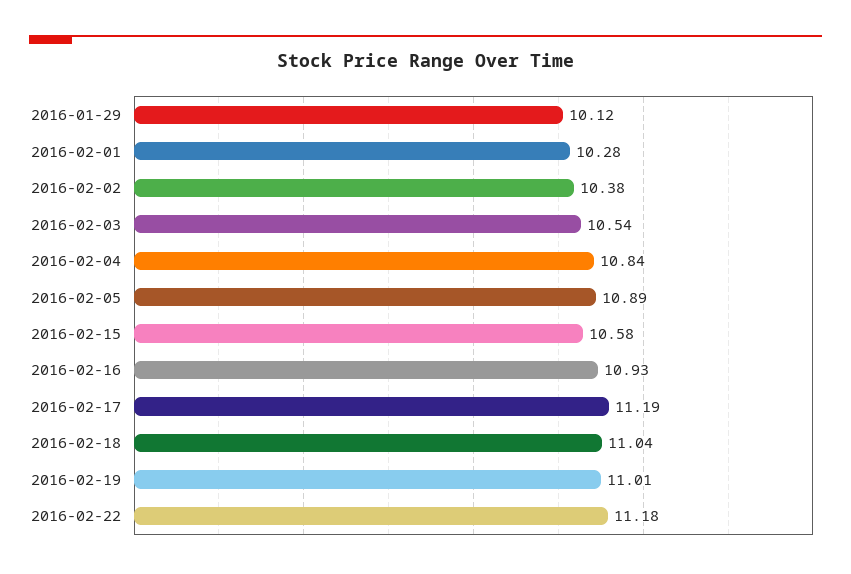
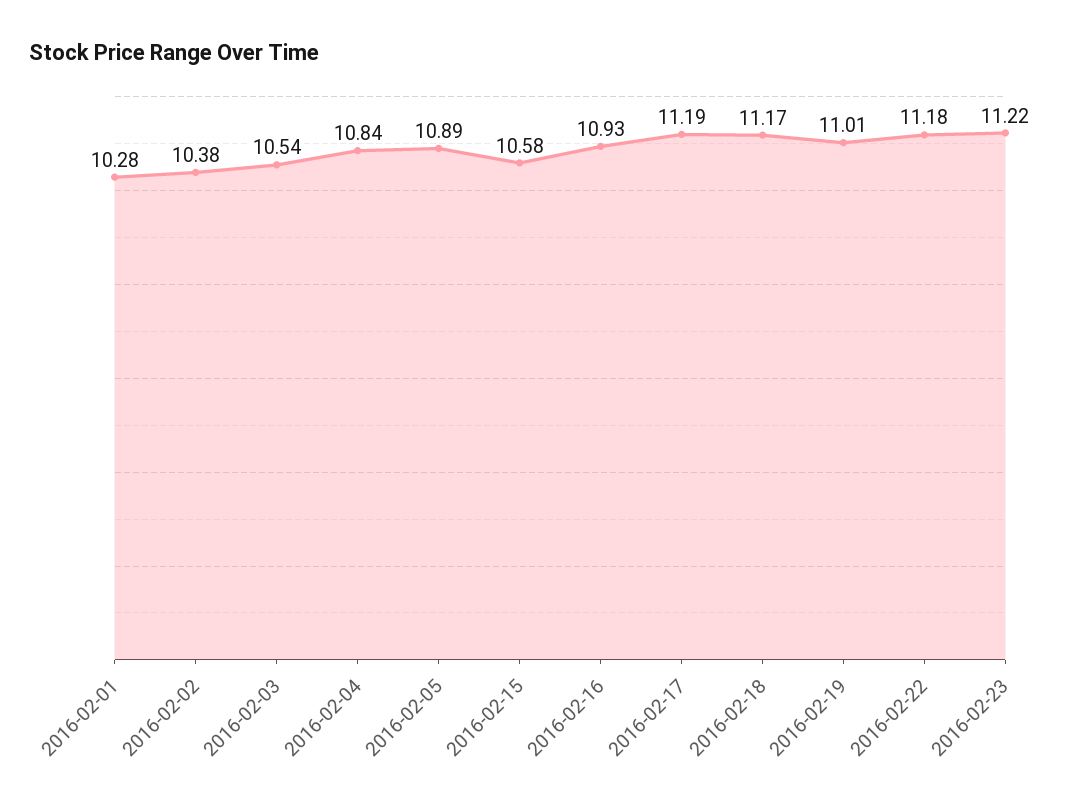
2016-01-29: 10.12 -> none
2016-02-18: 11.04 -> 11.17
2016-02-23: none -> 11.22

